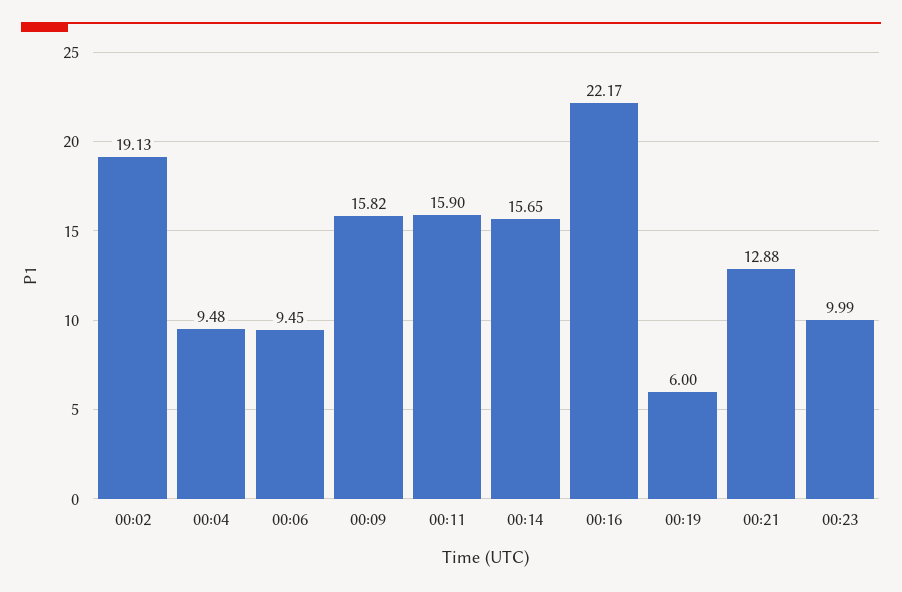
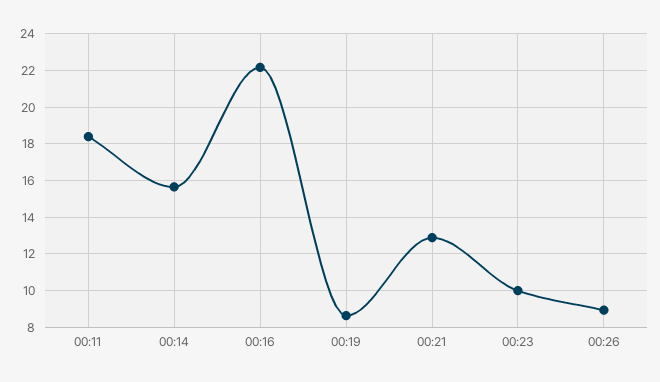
00:02: 19.13 -> none
00:04: 9.48 -> none
00:06: 9.45 -> none
00:09: 15.82 -> none
00:11: 15.9 -> 18.5
00:19: 6 -> 8.5
00:26: none -> 9

